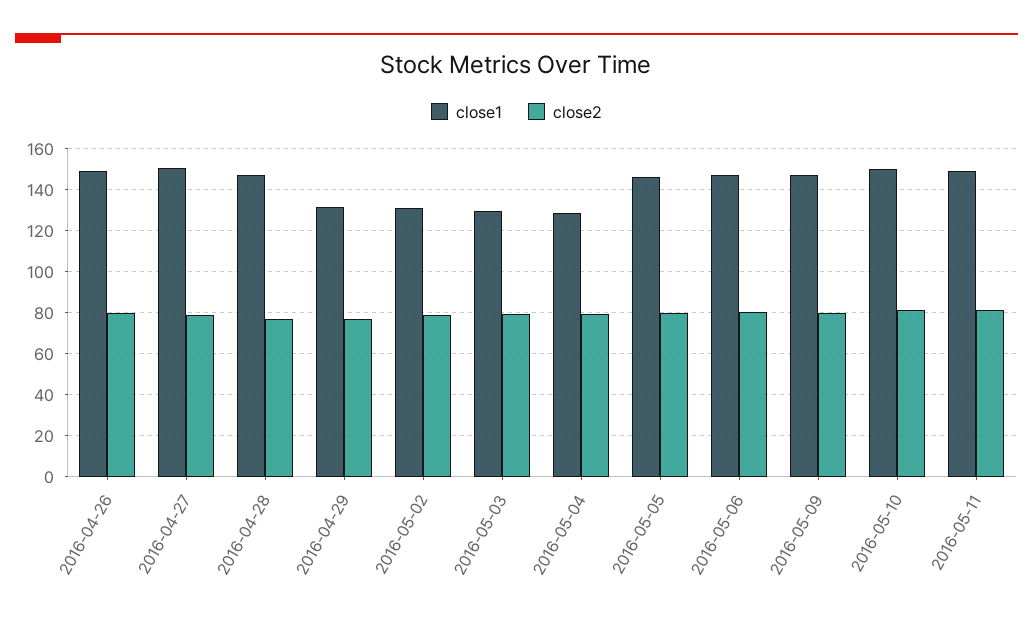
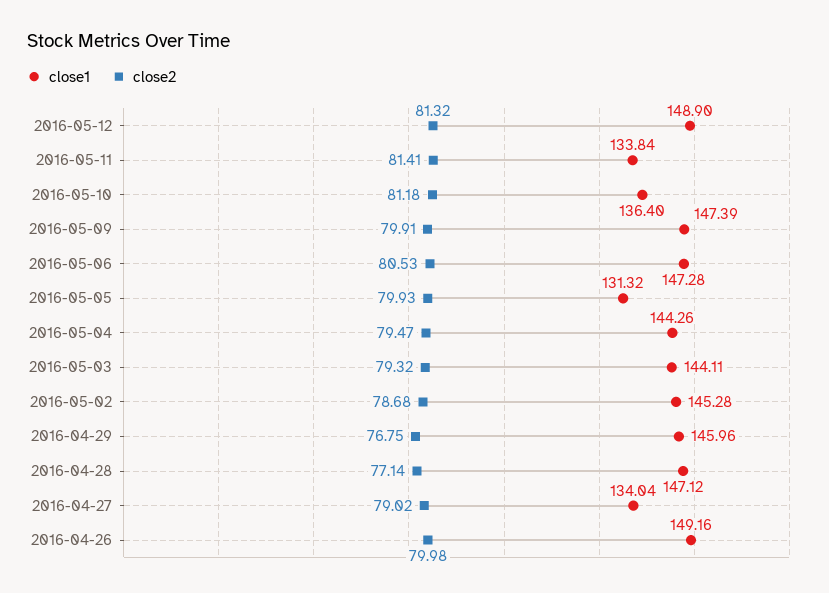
close1, 2016-04-27: 150 -> 134.04
close1, 2016-04-29: 130 -> 145.96
close1, 2016-05-02: 130 -> 145.28
close1, 2016-05-03: 130 -> 144.11
close1, 2016-05-04: 130 -> 144.26
close1, 2016-05-05: 145 -> 131.32
close1, 2016-05-10: 150 -> 136.4
close1, 2016-05-11: 150 -> 133.84
close1, 2016-05-12: none -> 148.9
close2, 2016-05-12: none -> 81.32

